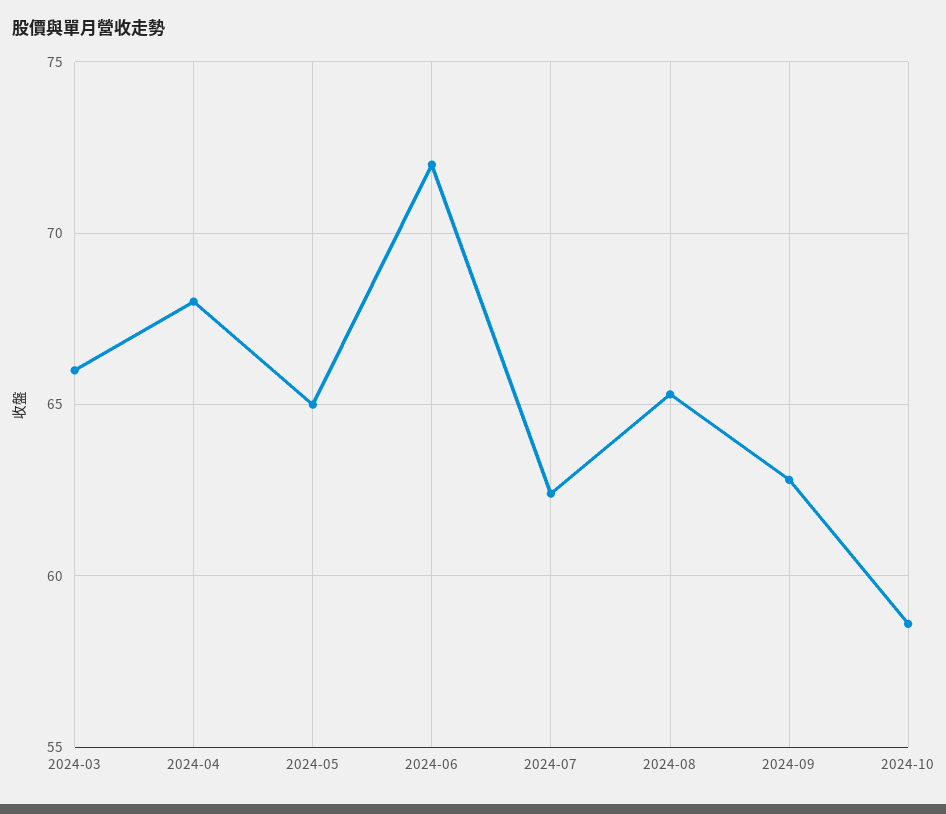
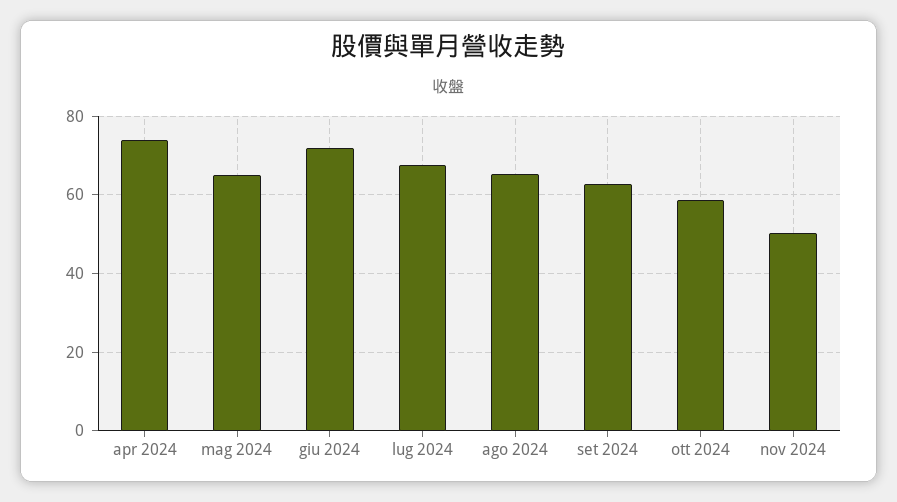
2024-03: 66 -> none
2024-04: 68 -> 74
2024-07: 62.5 -> 68
nov 2024: none -> 50

